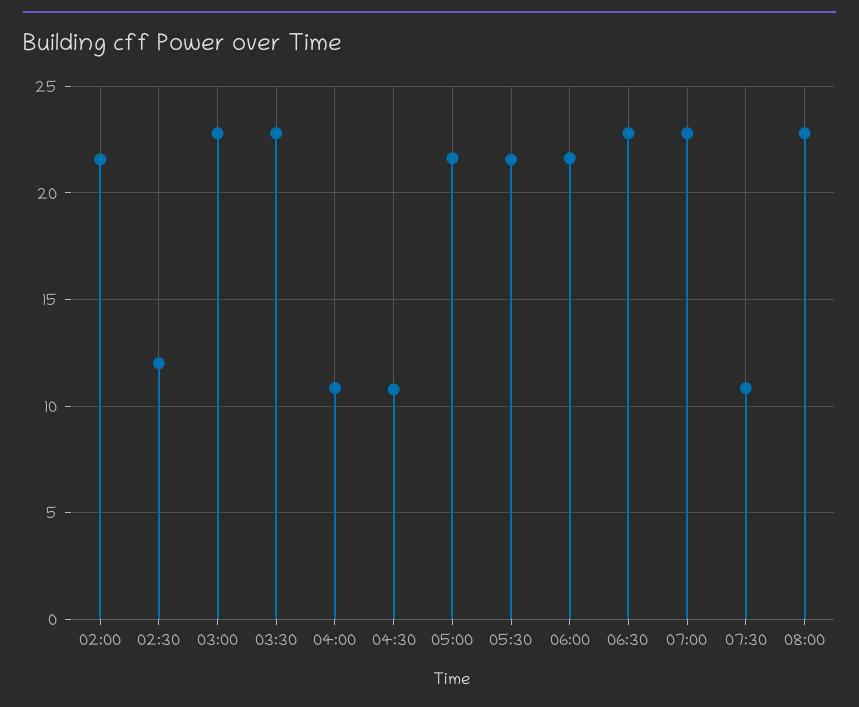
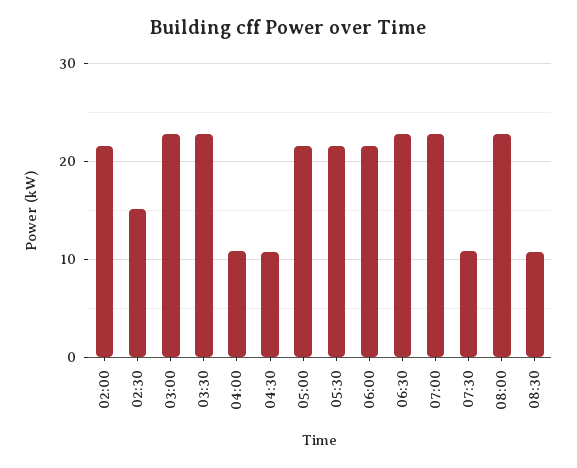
02:30: 12 -> 15
08:30: none -> 11

